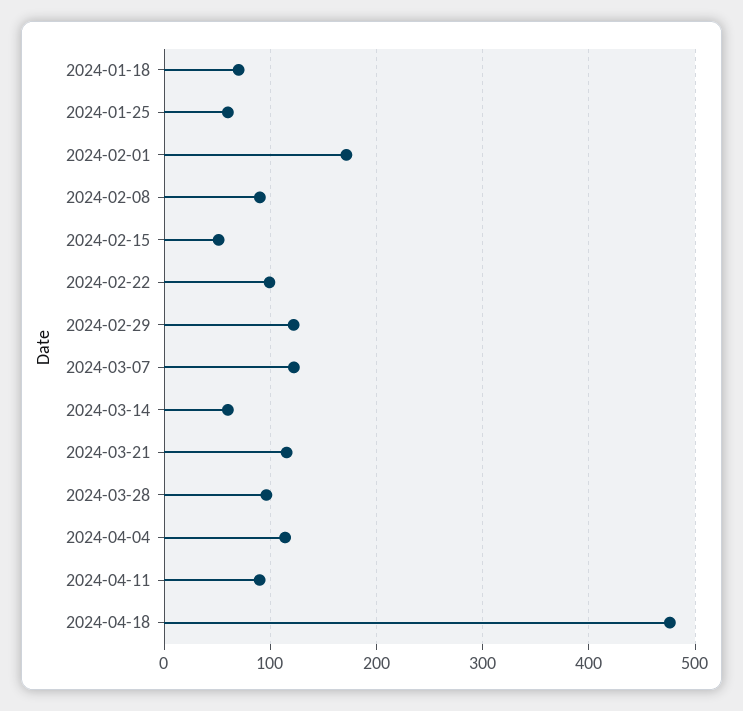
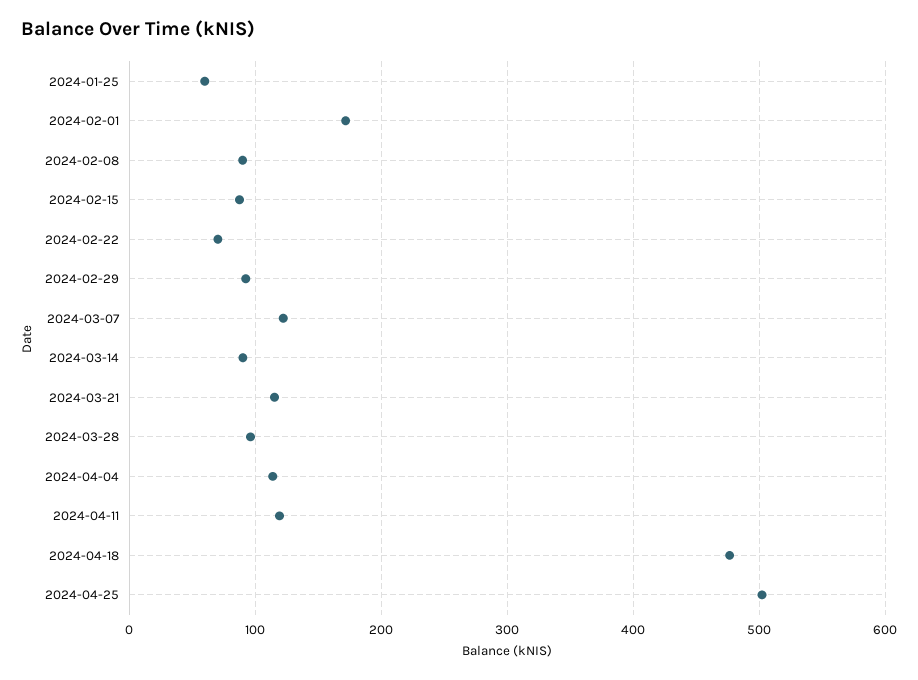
2024-01-18: 70 -> none
2024-02-15: 50 -> 90
2024-02-22: 100 -> 70
2024-02-29: 120 -> 90
2024-03-14: 60 -> 90
2024-04-11: 90 -> 120
2024-04-25: none -> 500

